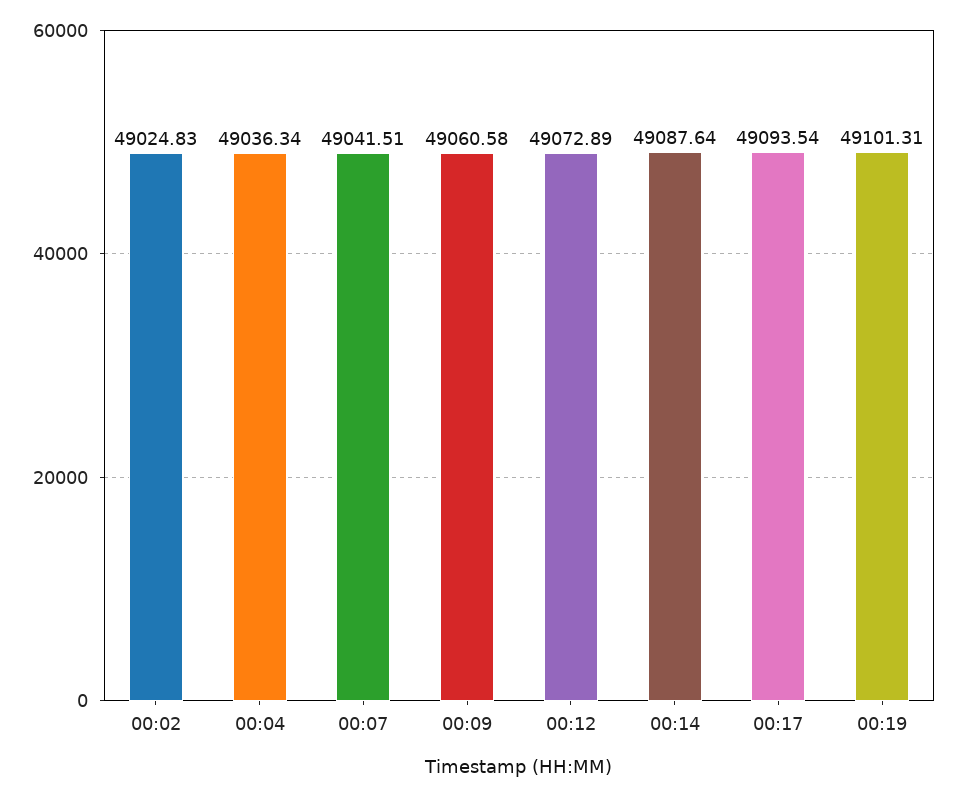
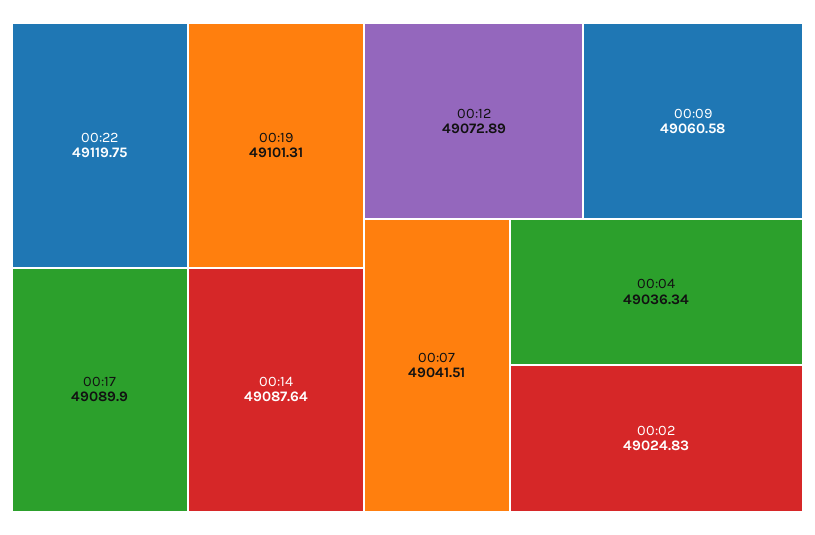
00:17: 49093.54 -> 49089.9
00:22: none -> 49119.75

